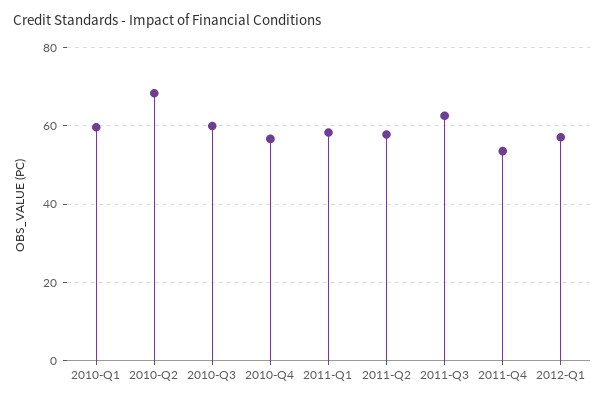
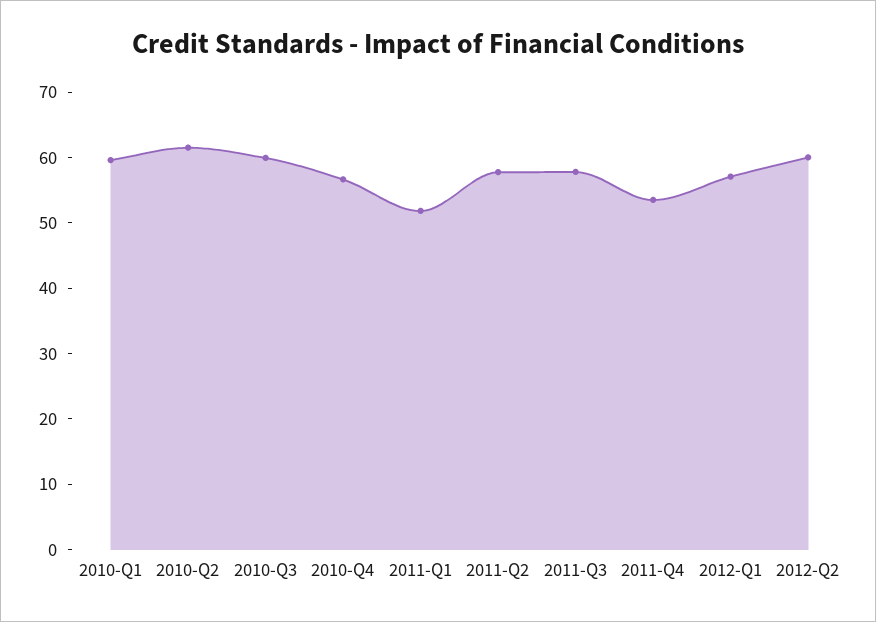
2010-Q2: 68 -> 62
2011-Q1: 58 -> 52
2011-Q3: 62 -> 58
2012-Q2: none -> 60

